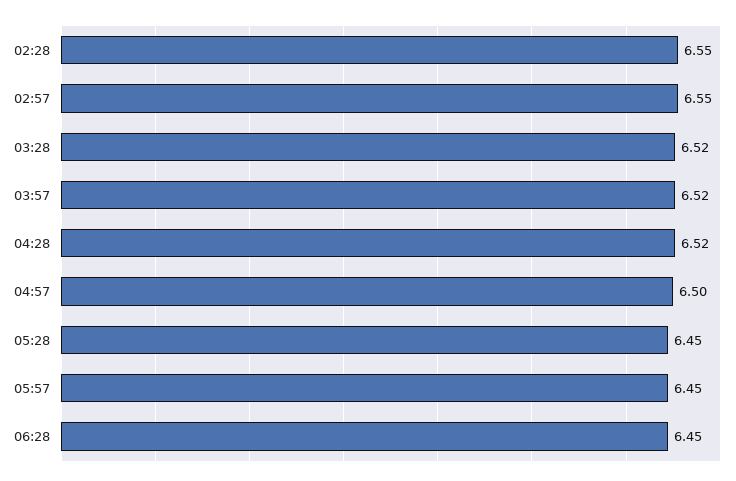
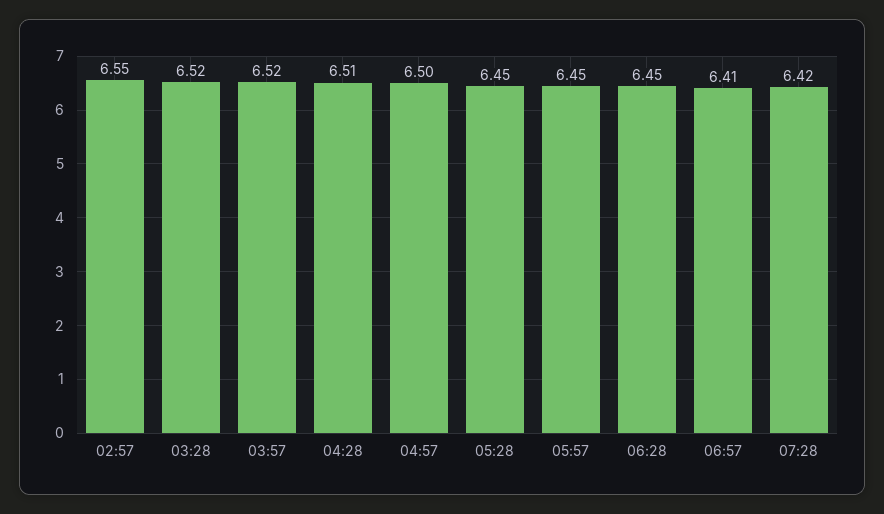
02:28: 6.55 -> none
04:28: 6.52 -> 6.51
06:57: none -> 6.41
07:28: none -> 6.42

